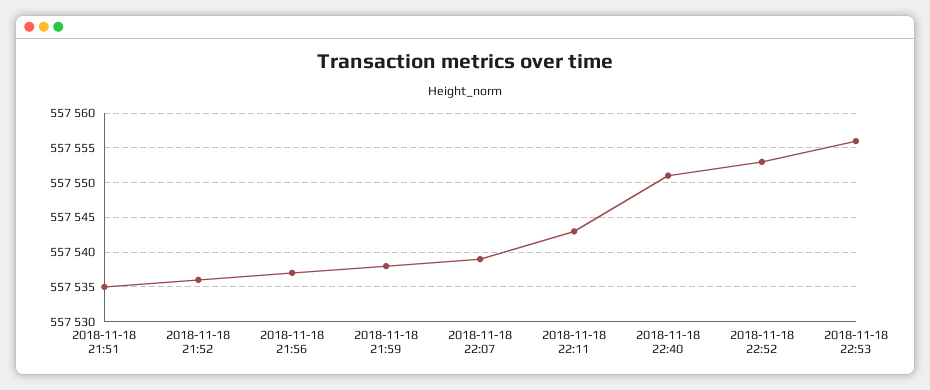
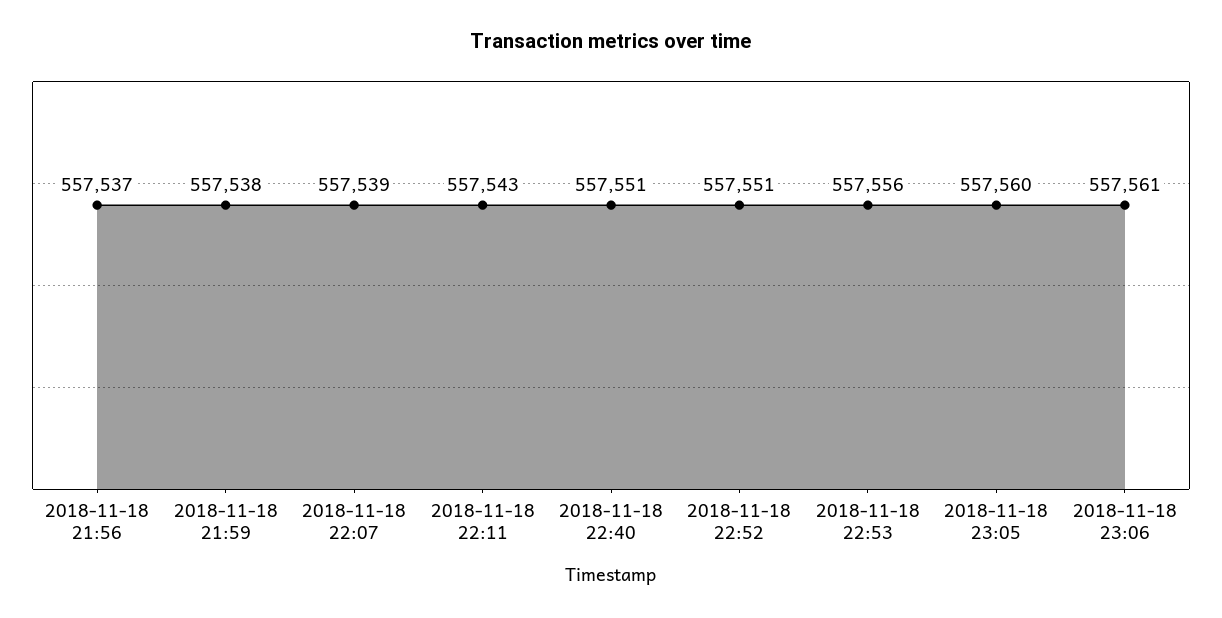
2018-11-18 21:51: 557535 -> none
2018-11-18 21:52: 557536 -> none
2018-11-18 22:52: 557553 -> 557551
2018-11-18 23:05: none -> 557560
2018-11-18 23:06: none -> 557561

